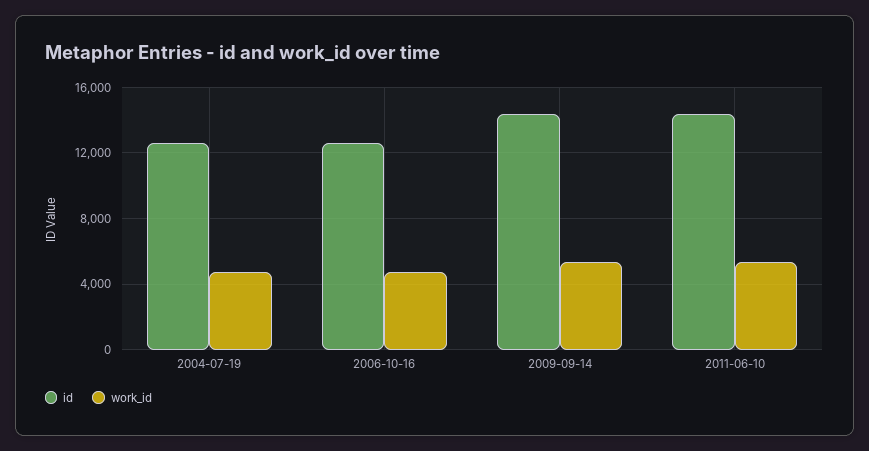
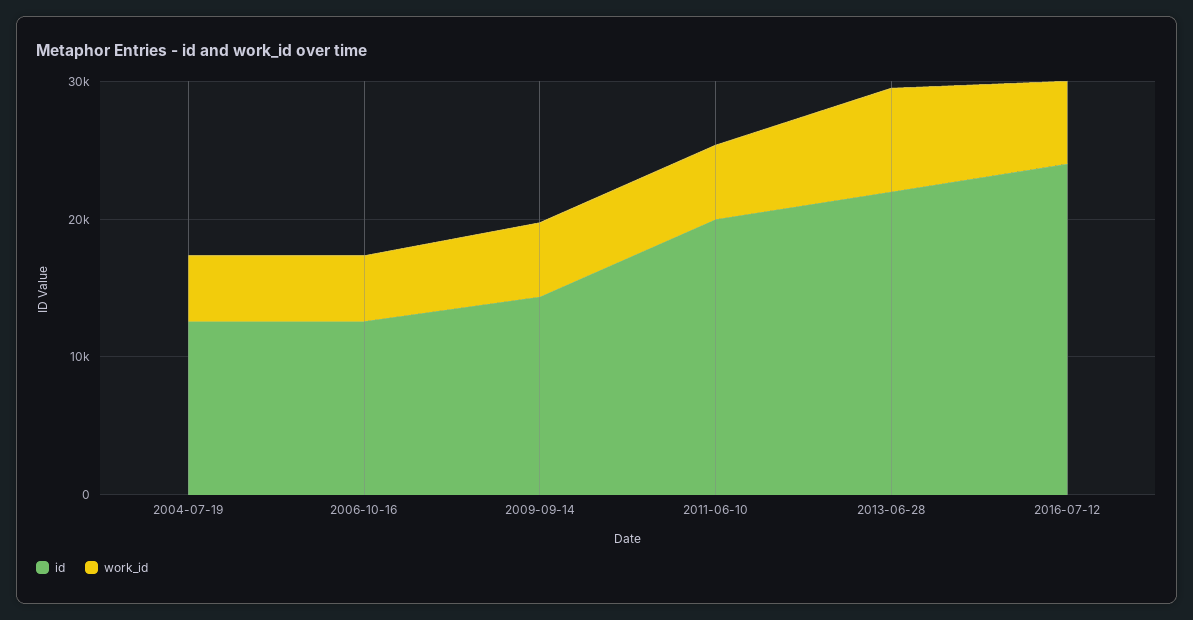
id, 2011-06-10: 14500 -> 20000
id, 2013-06-28: none -> 22000
work_id, 2013-06-28: none -> 8000
id, 2016-07-12: none -> 24000
work_id, 2016-07-12: none -> 6000

